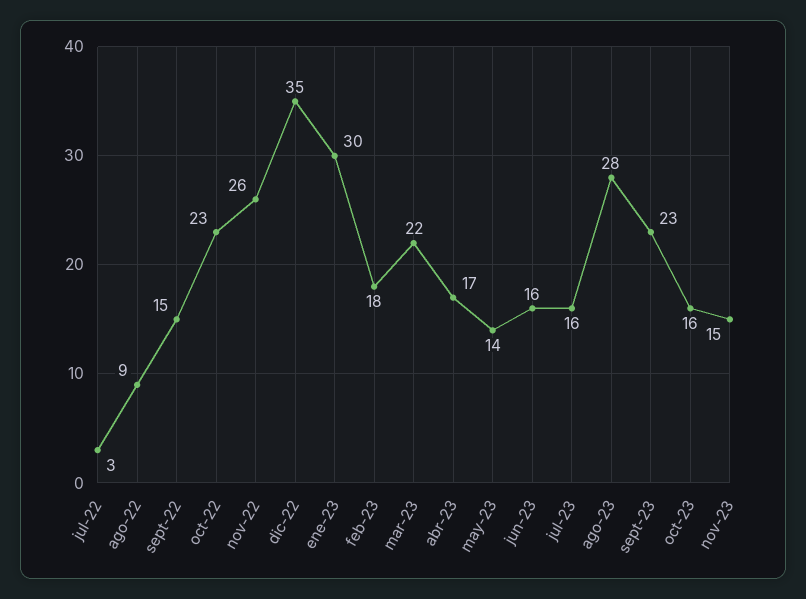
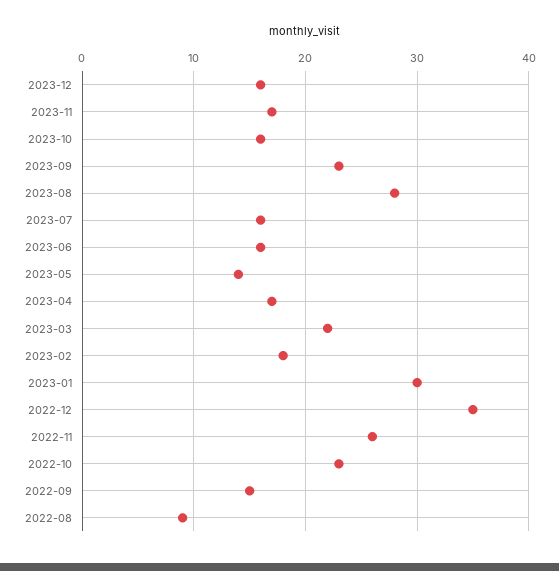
jul-22: 3 -> none
nov-23: 15 -> 17
2023-12: none -> 16

